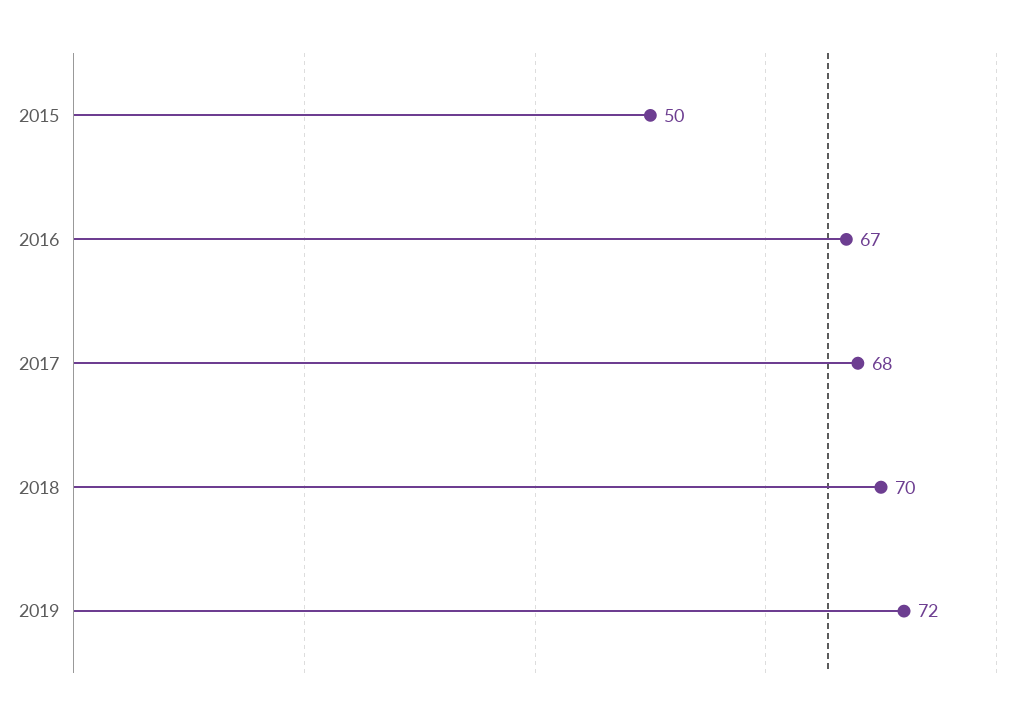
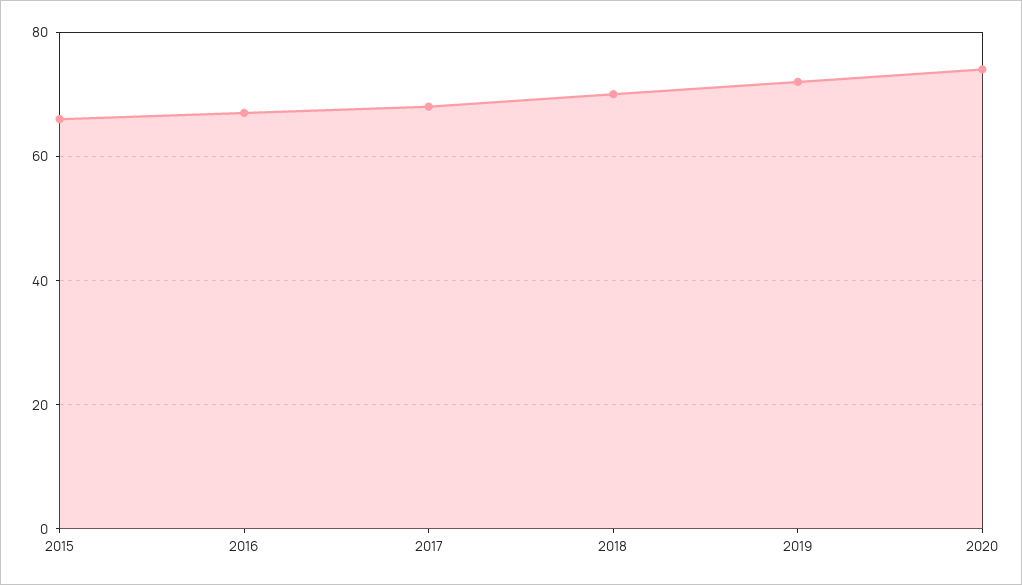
2015: 50 -> 65
2020: none -> 75

